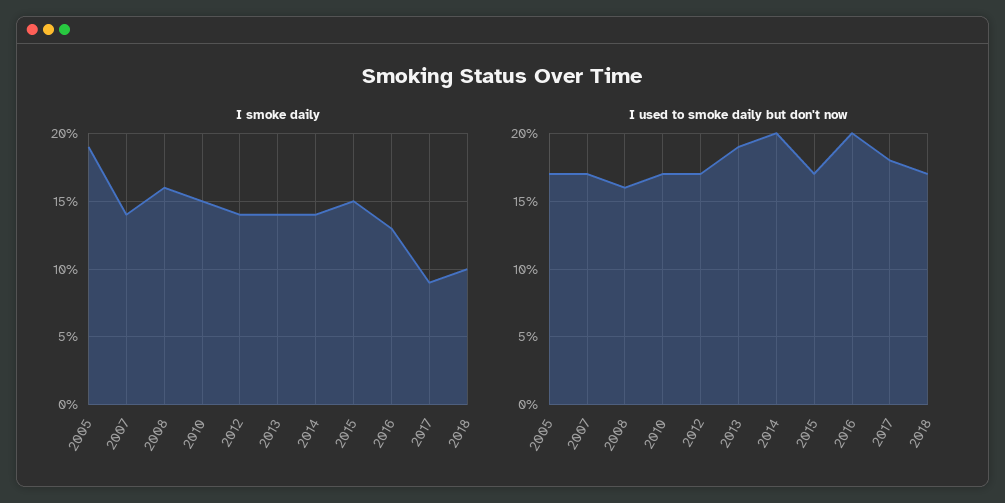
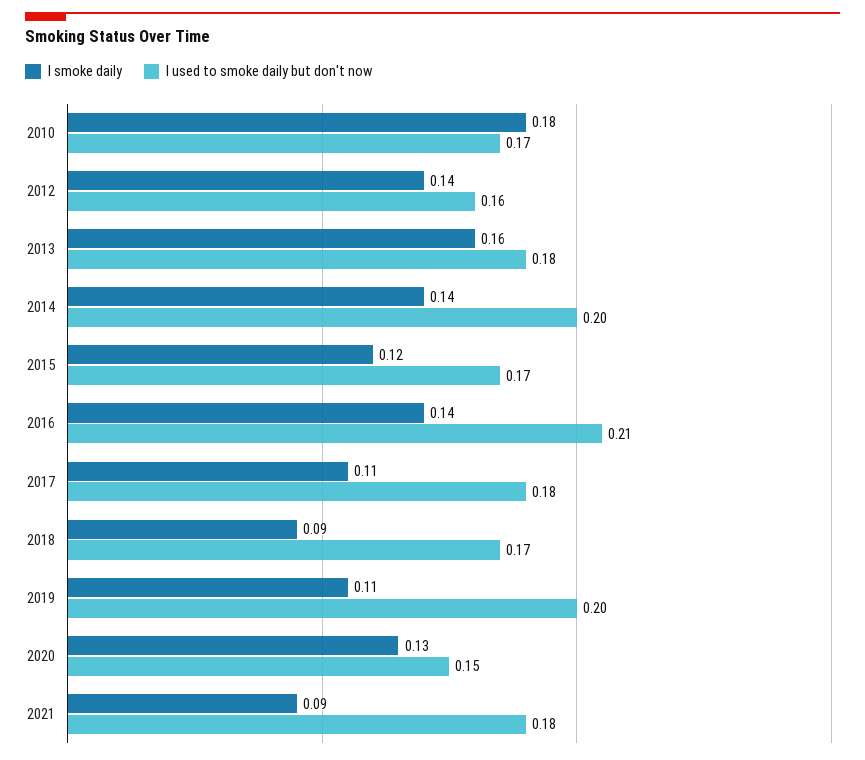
I smoke daily, 2005: 0.19 -> none
I smoke daily, 2007: 0.14 -> none
I smoke daily, 2008: 0.16 -> none
I smoke daily, 2010: 0.15 -> 0.18
I smoke daily, 2013: 0.14 -> 0.16
I smoke daily, 2015: 0.15 -> 0.12
I smoke daily, 2016: 0.13 -> 0.14
I smoke daily, 2017: 0.09 -> 0.11
I smoke daily, 2018: 0.1 -> 0.09
I used to smoke daily but don't now, 2005: 0.17 -> none
I used to smoke daily but don't now, 2007: 0.17 -> none
I used to smoke daily but don't now, 2008: 0.16 -> none
I used to smoke daily but don't now, 2012: 0.17 -> 0.16
I used to smoke daily but don't now, 2013: 0.19 -> 0.18
I used to smoke daily but don't now, 2016: 0.2 -> 0.21
I smoke daily, 2019: none -> 0.11
I used to smoke daily but don't now, 2019: none -> 0.2
I smoke daily, 2020: none -> 0.13
I used to smoke daily but don't now, 2020: none -> 0.15
I smoke daily, 2021: none -> 0.09
I used to smoke daily but don't now, 2021: none -> 0.18

